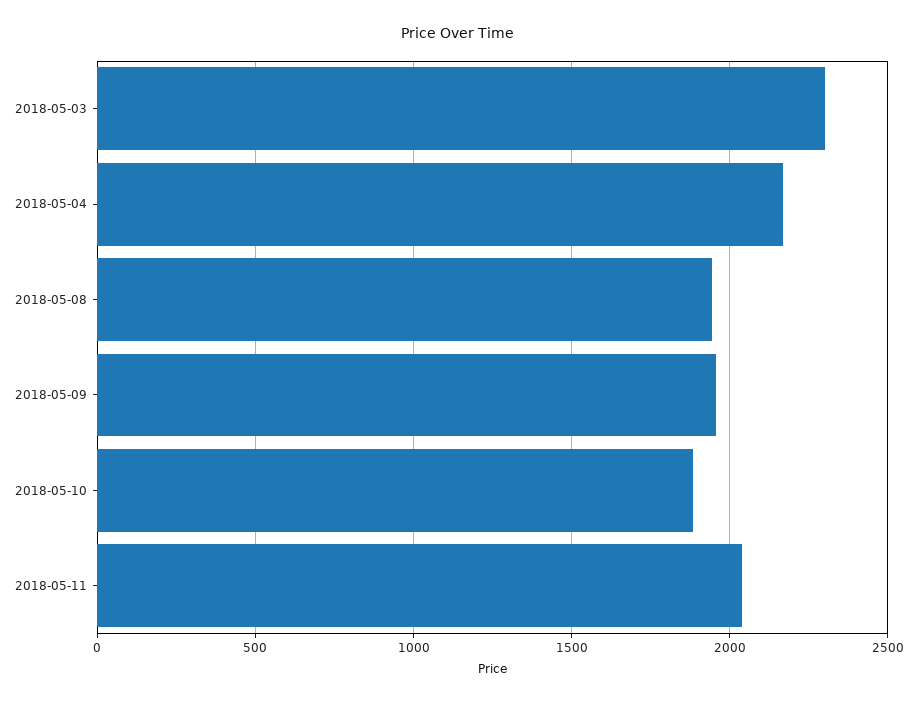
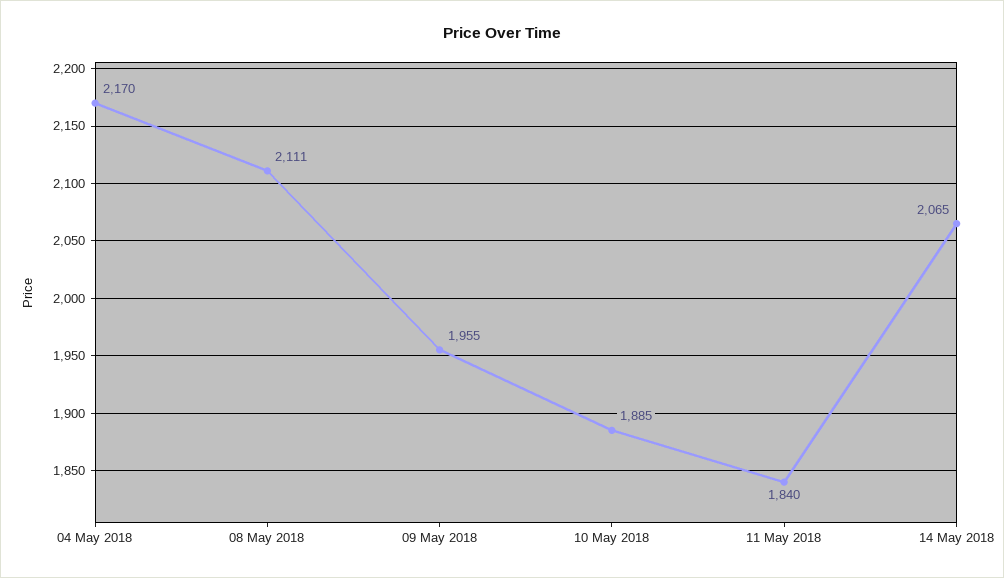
2018-05-03: 2300 -> none
2018-05-08: 1950 -> 2111
2018-05-11: 2050 -> 1840
14 May 2018: none -> 2065

